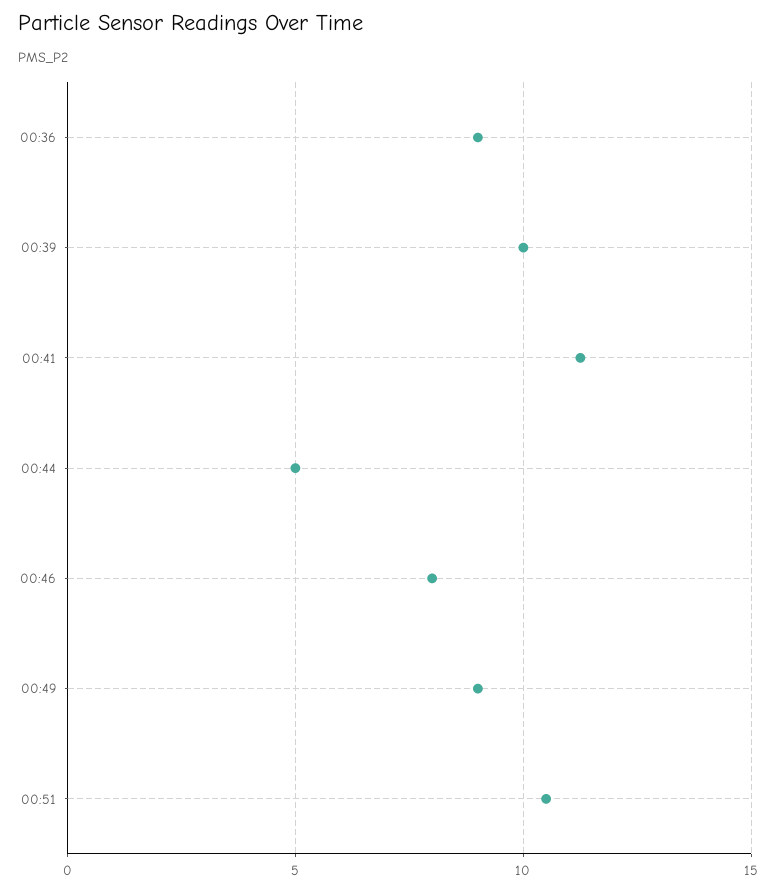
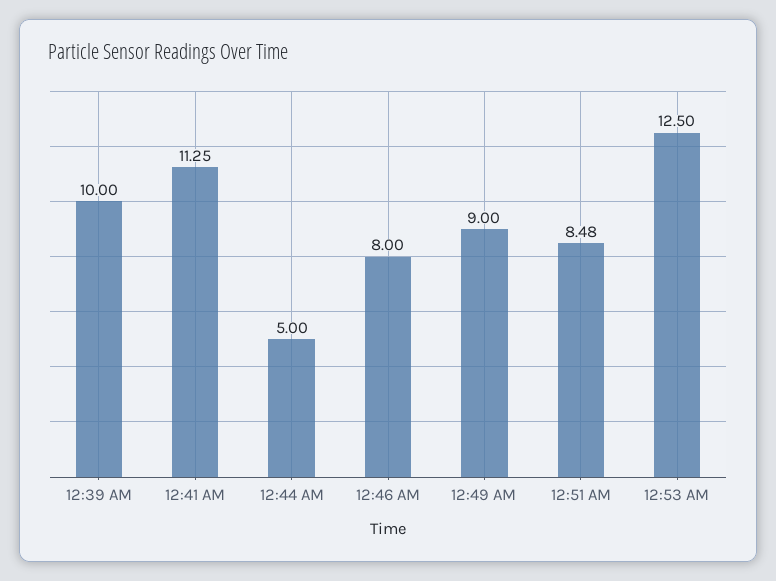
00:36: 9 -> none
00:51: 10.5 -> 8.48
12:53 AM: none -> 12.5

